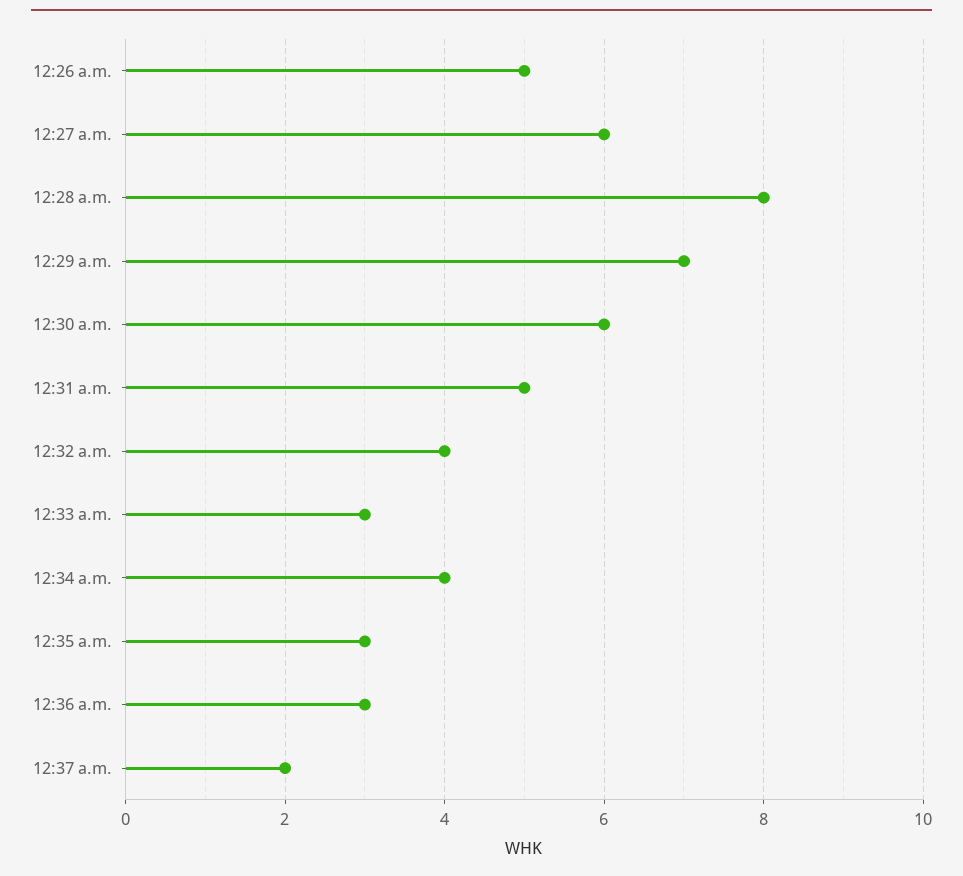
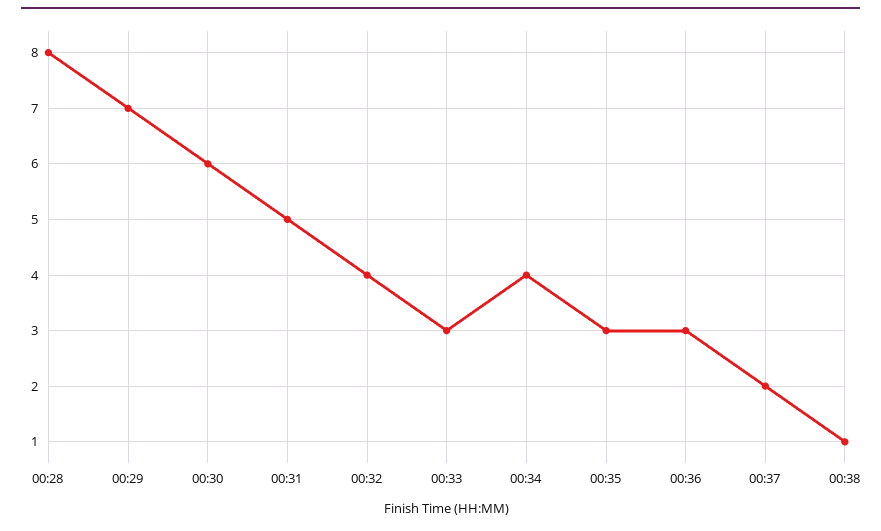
12:26 a.m.: 5 -> none
12:27 a.m.: 6 -> none
00:38: none -> 1

